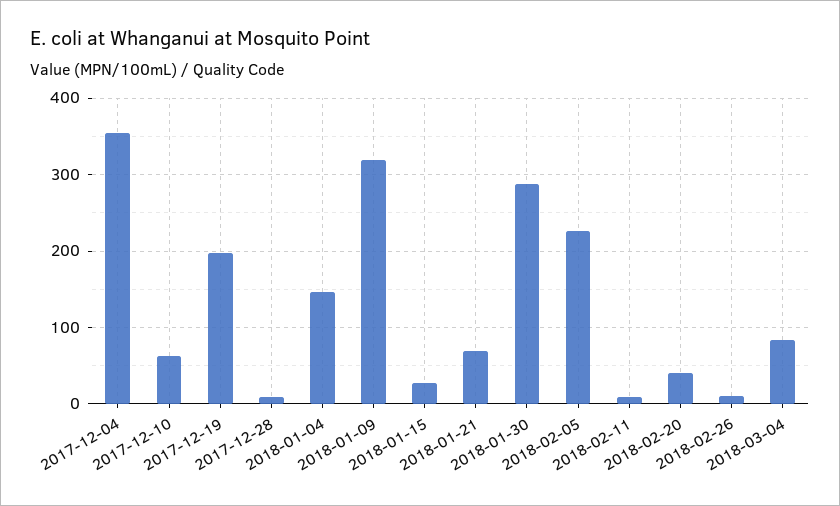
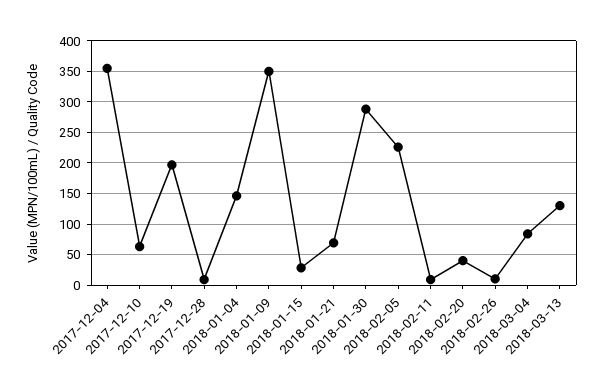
2018-01-09: 320 -> 350
2018-03-13: none -> 130

